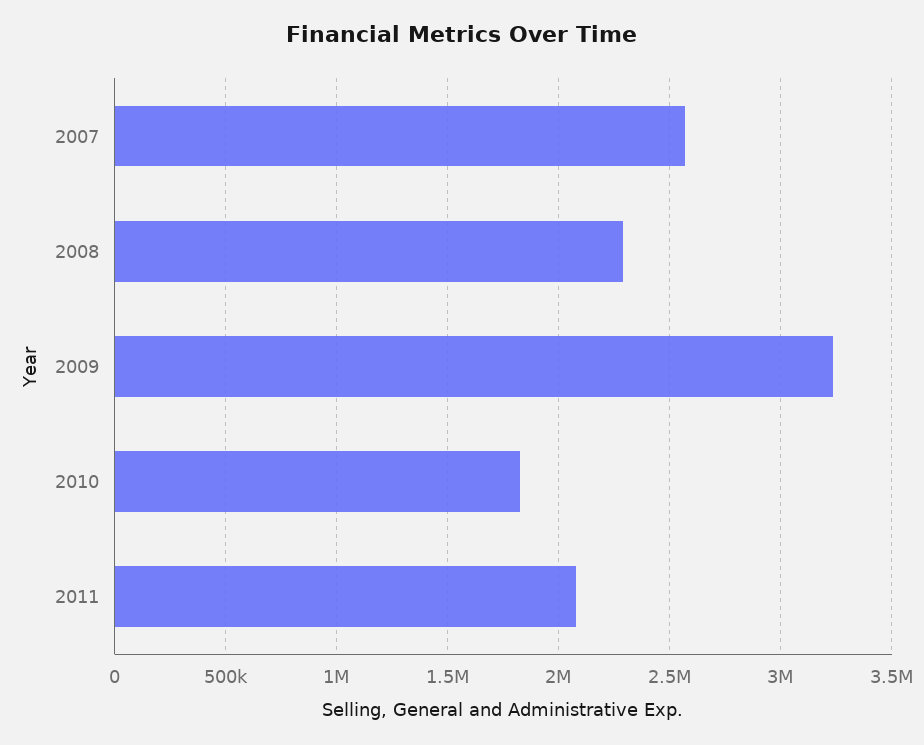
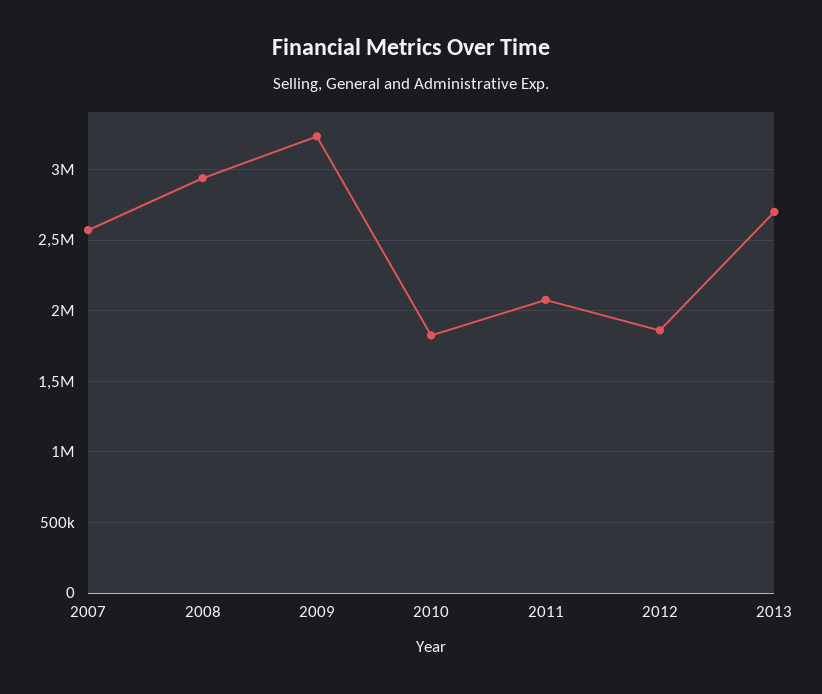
2008: 2300000 -> 2950000
2012: none -> 1850000
2013: none -> 2700000

